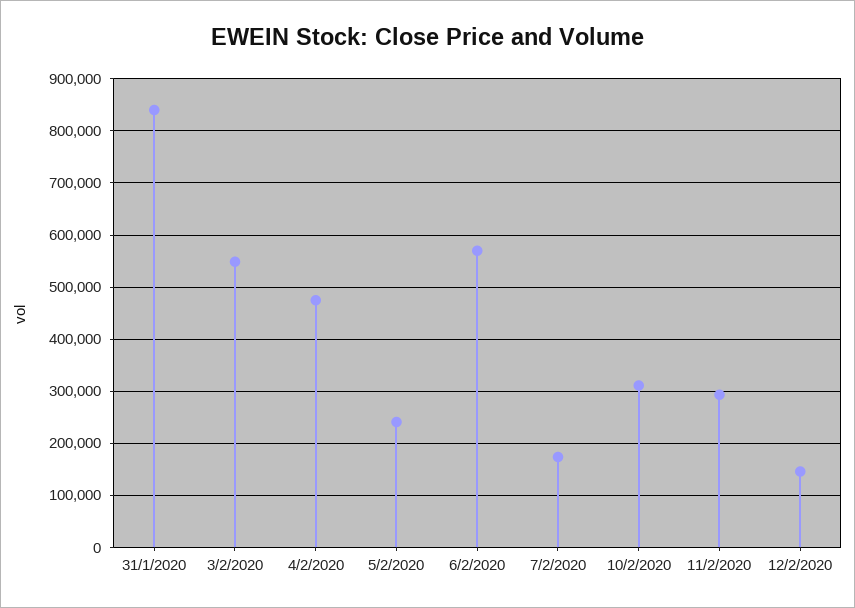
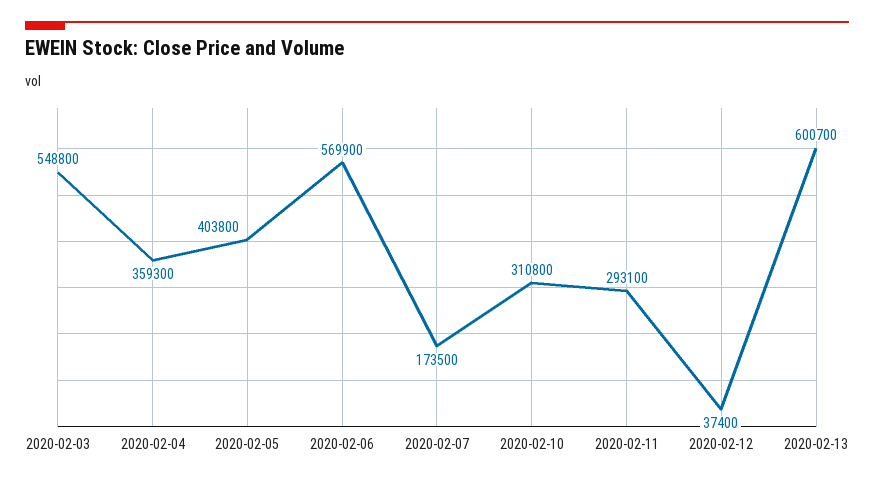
31/1/2020: 840000 -> none
4/2/2020: 480000 -> 359300
5/2/2020: 240000 -> 403800
12/2/2020: 140000 -> 37400
2020-02-13: none -> 600700

